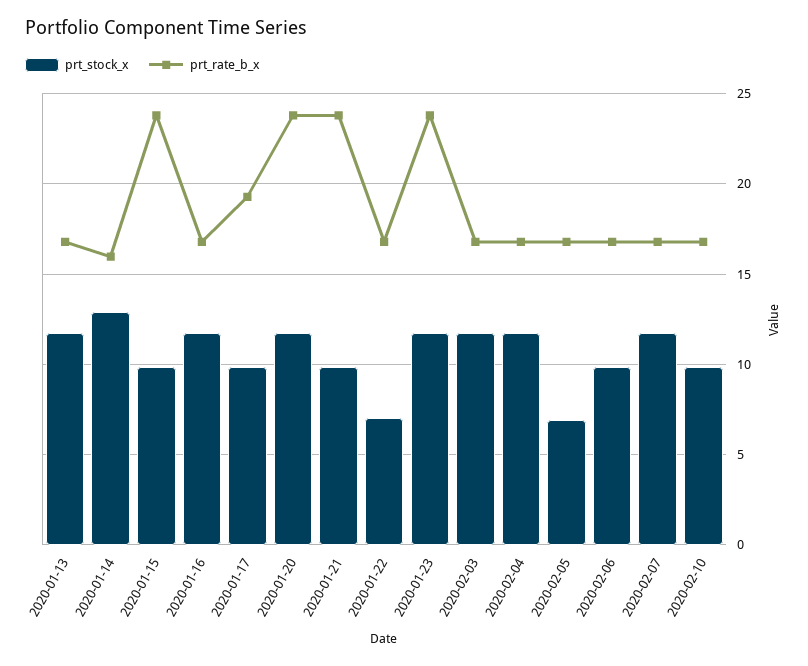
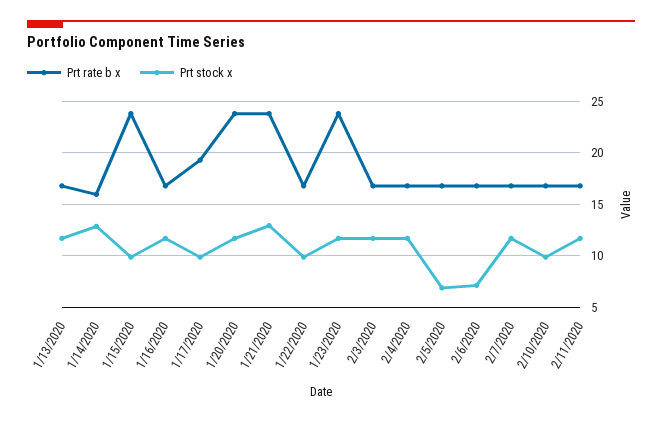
prt_stock_x, 2020-01-21: 10 -> 13
prt_stock_x, 2020-01-22: 7 -> 10
prt_stock_x, 2020-02-06: 10 -> 7
prt_rate_b_x, 2/11/2020: none -> 17
prt_stock_x, 2/11/2020: none -> 12

